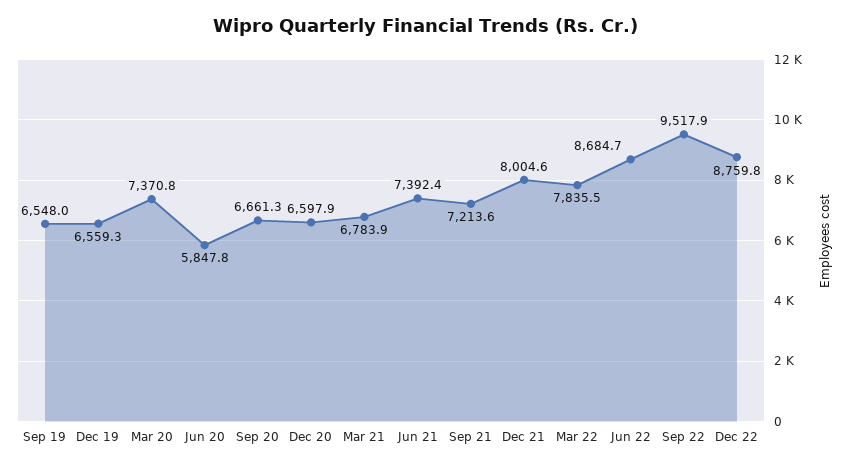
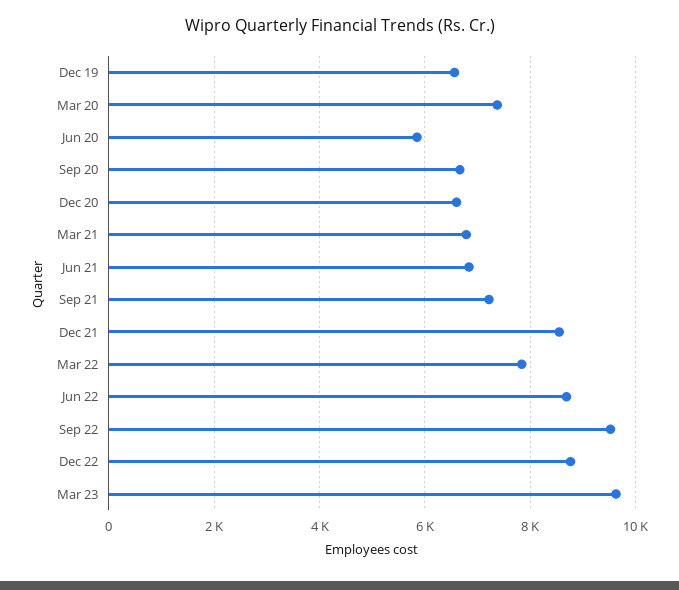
Sep 19: 6548 -> none
Jun 21: 7392.4 -> 6800
Dec 21: 8004.6 -> 8600
Mar 23: none -> 9600

